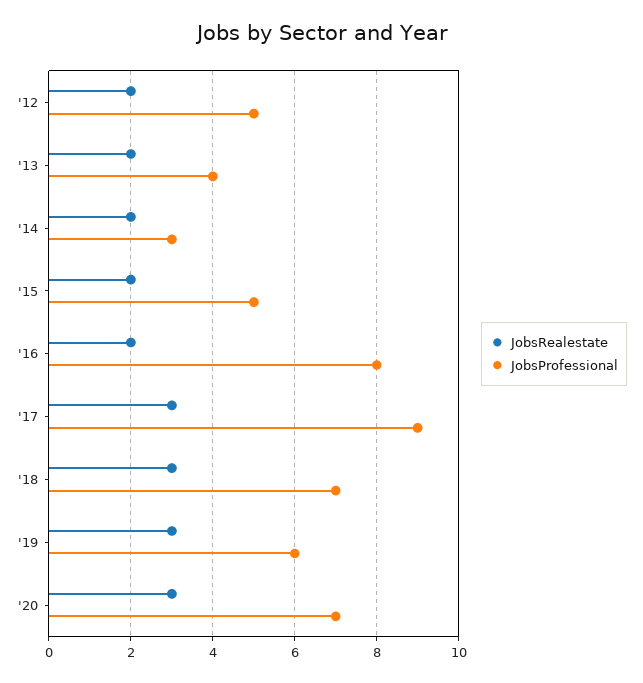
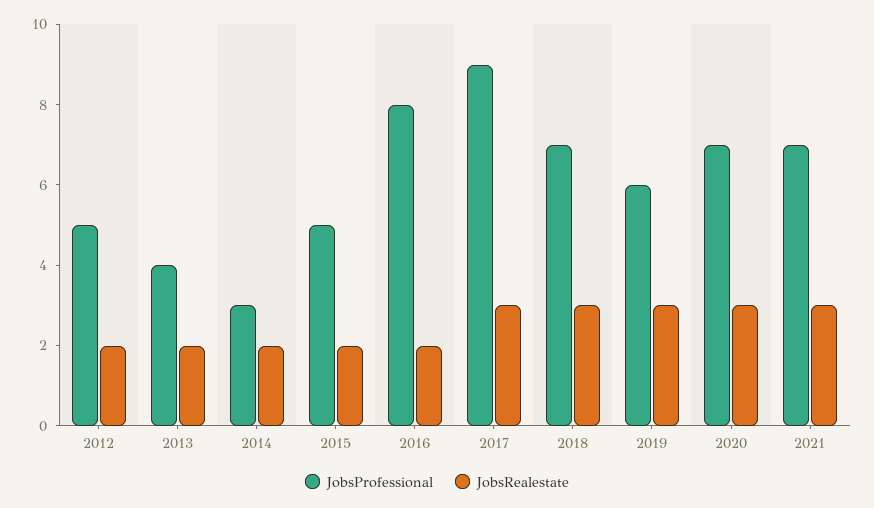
JobsProfessional, 2021: none -> 7
JobsRealestate, 2021: none -> 3

